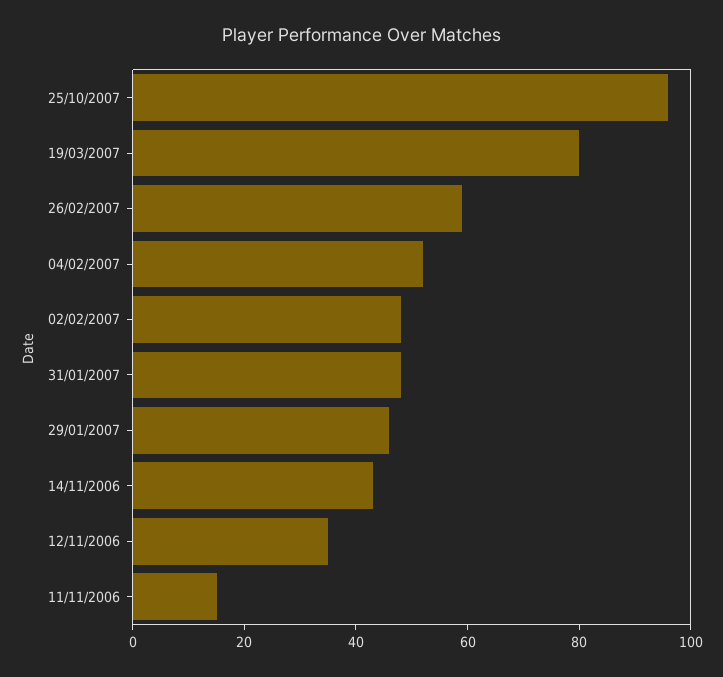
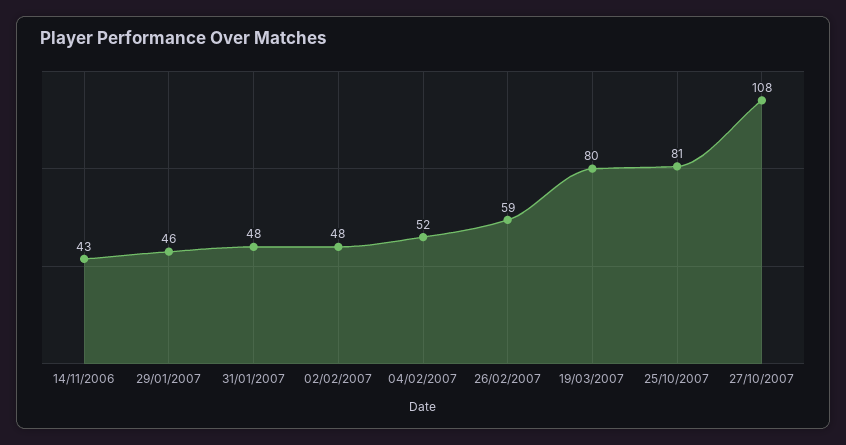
25/10/2007: 95 -> 81
12/11/2006: 35 -> none
11/11/2006: 15 -> none
27/10/2007: none -> 108

